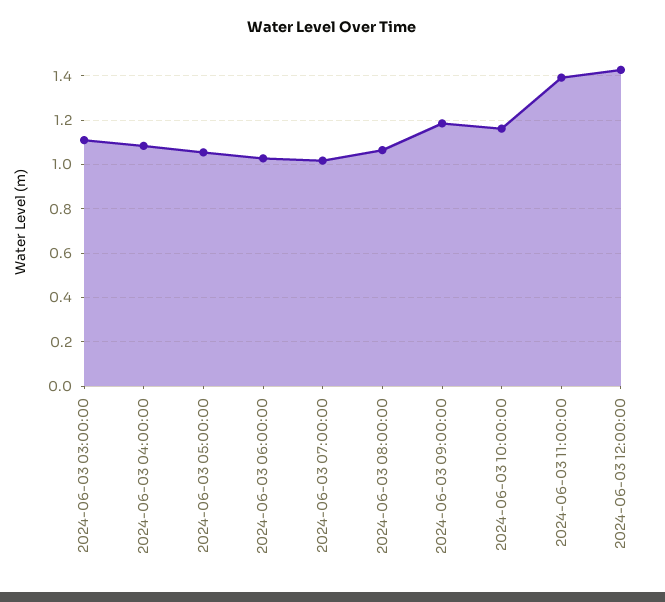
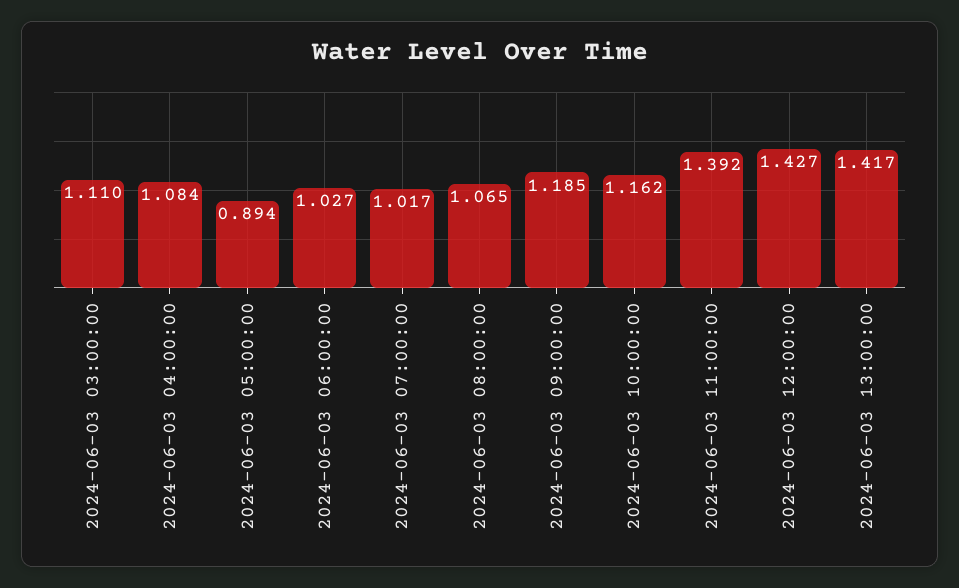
2024-06-03 05:00:00: 1.05 -> 0.894
2024-06-03 13:00:00: none -> 1.417

